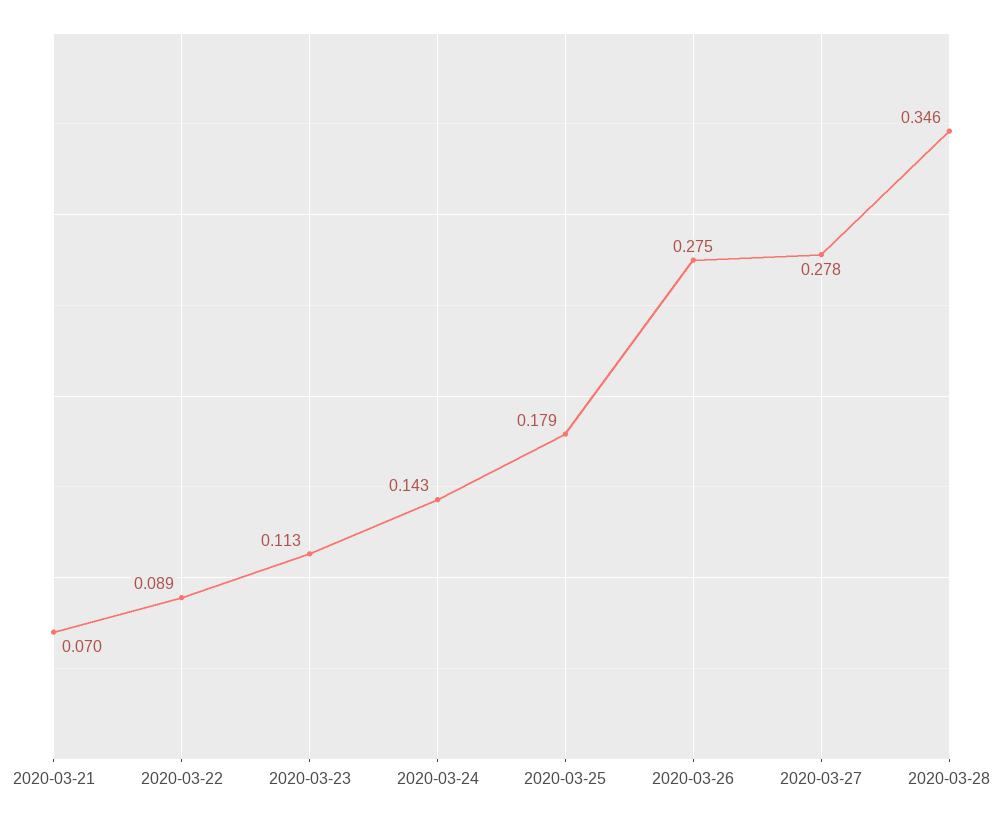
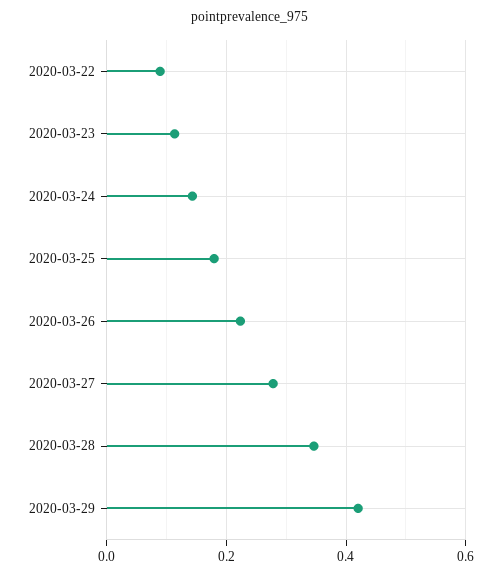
2020-03-21: 0.07 -> none
2020-03-26: 0.275 -> 0.22
2020-03-29: none -> 0.42

